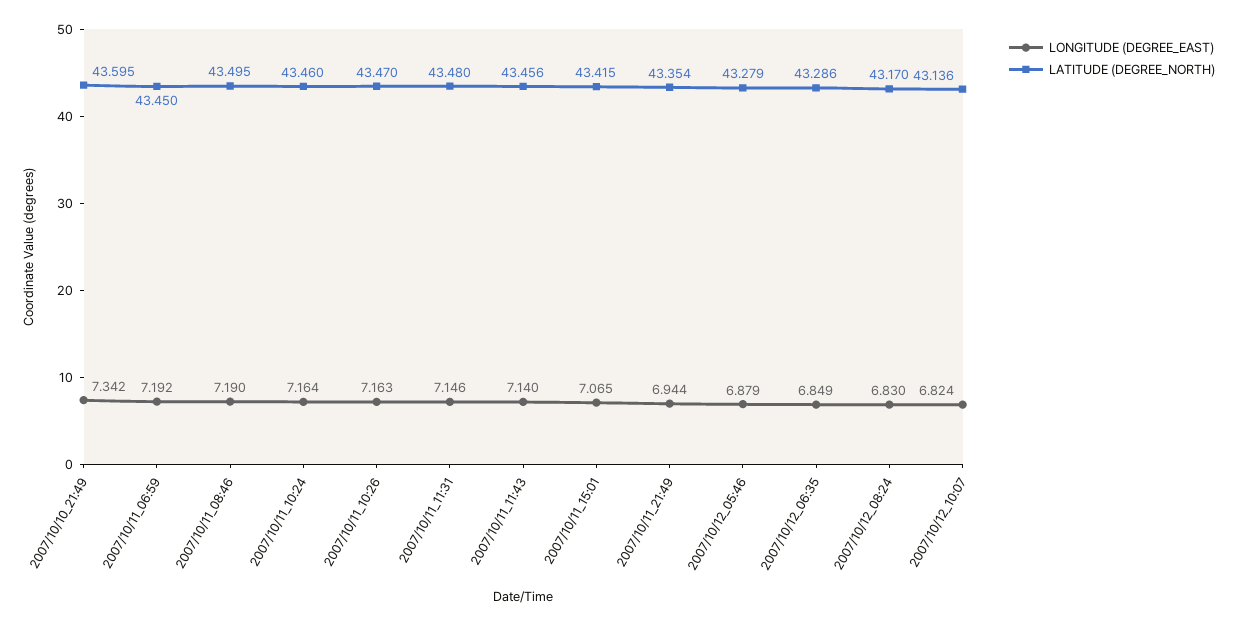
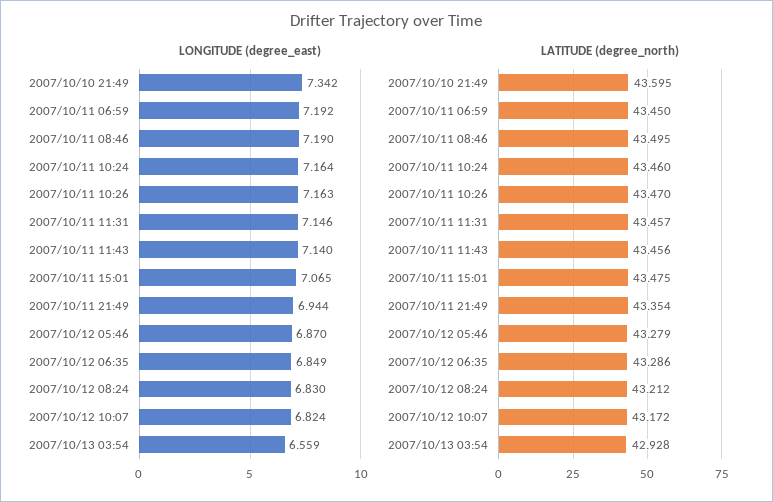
LATITUDE (DEGREE_NORTH), 2007/10/11_11:31: 43.48 -> 43.457
LATITUDE (DEGREE_NORTH), 2007/10/11_15:01: 43.415 -> 43.475
LONGITUDE (DEGREE_EAST), 2007/10/12_05:46: 6.879 -> 6.87
LATITUDE (DEGREE_NORTH), 2007/10/12_08:24: 43.17 -> 43.212
LATITUDE (DEGREE_NORTH), 2007/10/12_10:07: 43.136 -> 43.172
LONGITUDE (DEGREE_EAST), 2007/10/13 03:54: none -> 6.559
LATITUDE (DEGREE_NORTH), 2007/10/13 03:54: none -> 42.928

